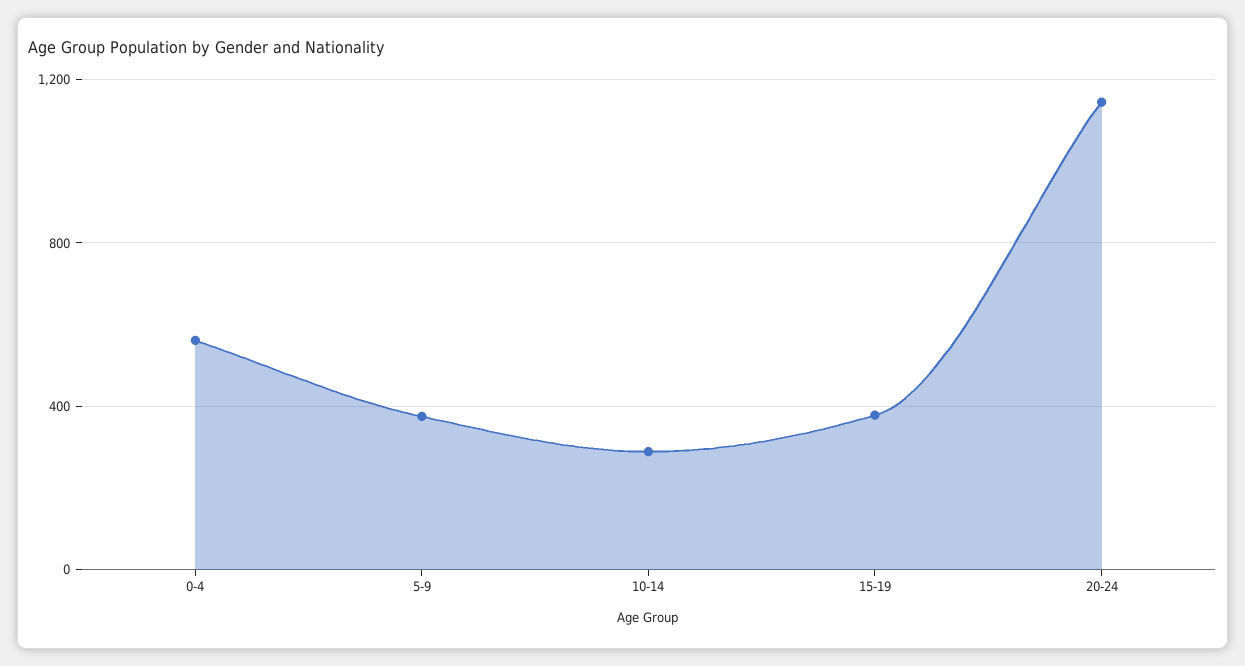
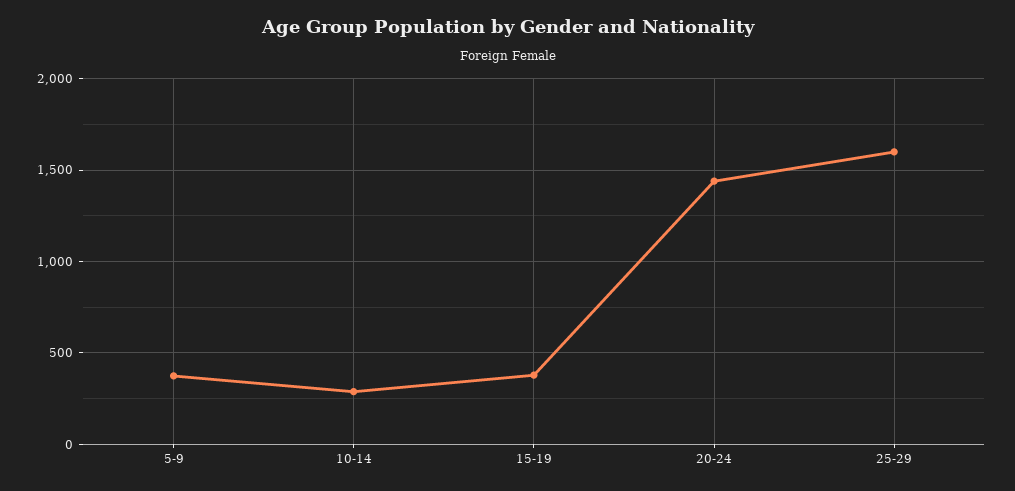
0-4: 550 -> none
20-24: 1150 -> 1450
25-29: none -> 1600

